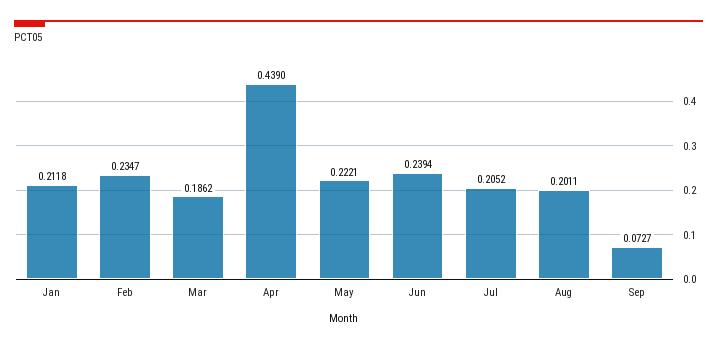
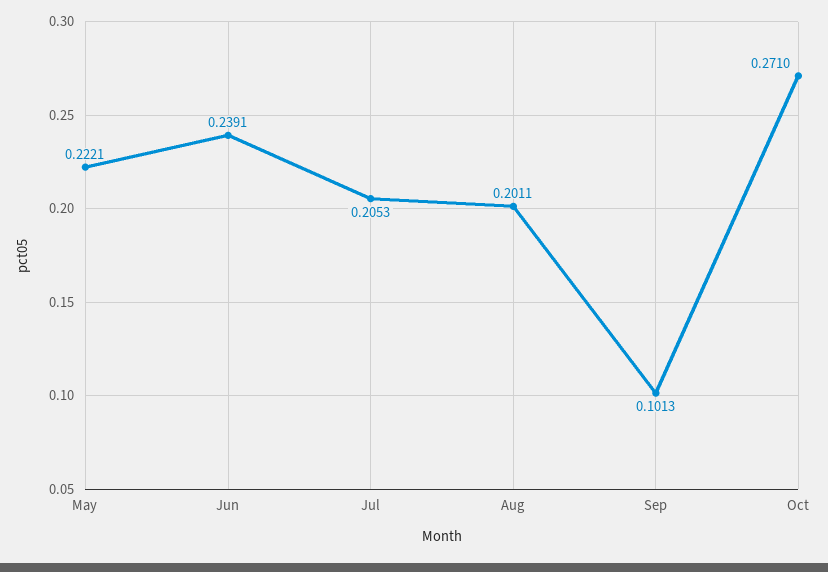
Jan: 0.2118 -> none
Feb: 0.2347 -> none
Mar: 0.1862 -> none
Apr: 0.439 -> none
Jun: 0.2394 -> 0.2391
Jul: 0.2052 -> 0.2053
Sep: 0.0727 -> 0.1013
Oct: none -> 0.271

